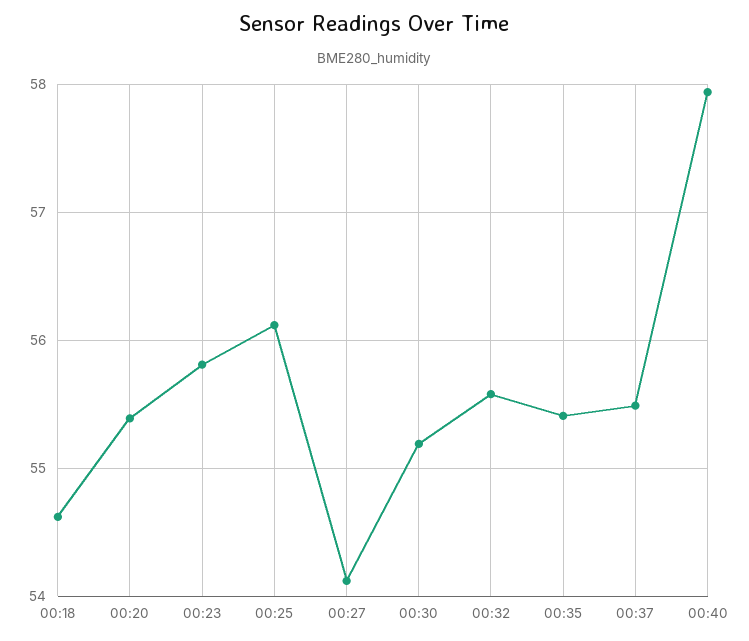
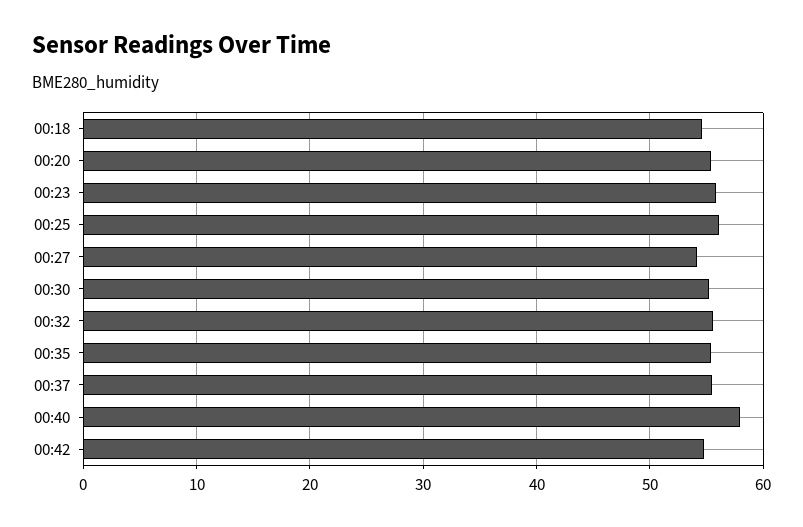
00:42: none -> 55

